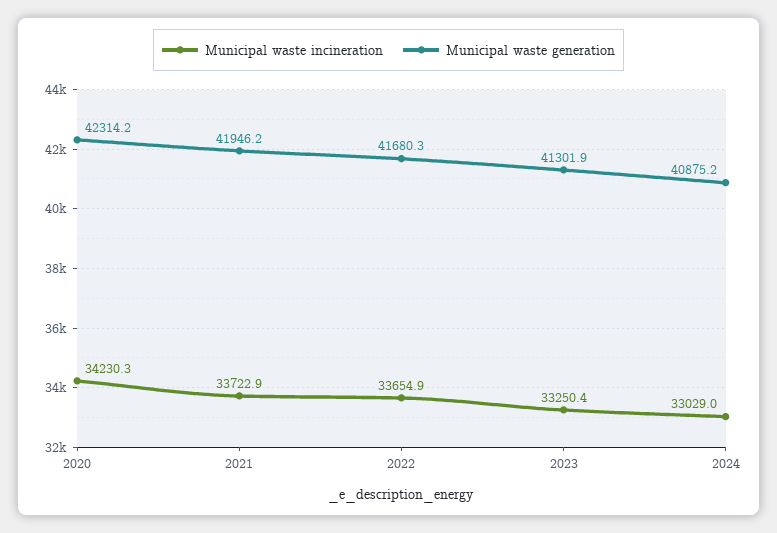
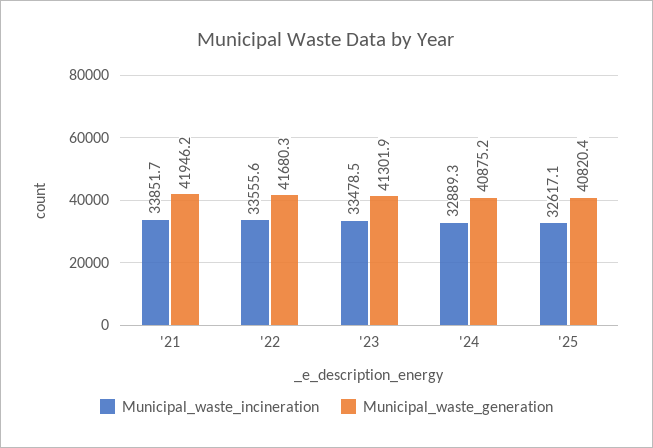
Municipal waste incineration, 2020: 34230.3 -> none
Municipal waste generation, 2020: 42314.2 -> none
Municipal waste incineration, 2021: 33722.9 -> 33851.7
Municipal waste incineration, 2022: 33654.9 -> 33555.6
Municipal waste incineration, 2023: 33250.4 -> 33478.5
Municipal waste incineration, 2024: 33029 -> 32889.3
Municipal waste incineration, '25: none -> 32617.1
Municipal waste generation, '25: none -> 40820.4

